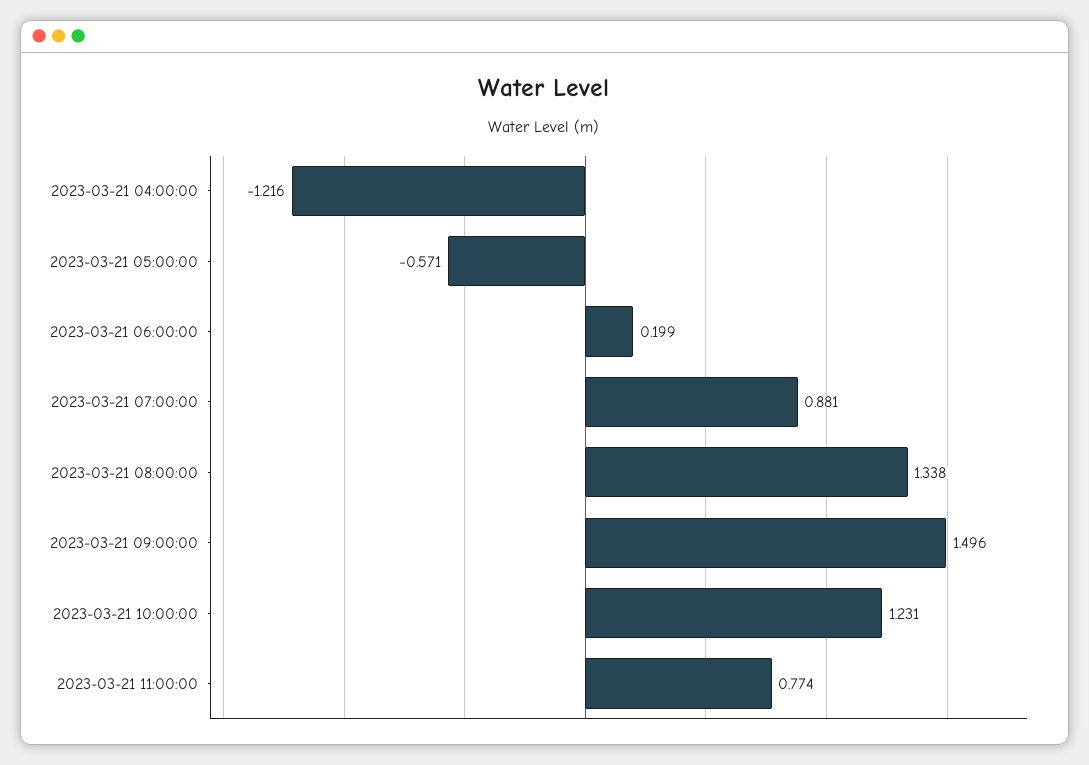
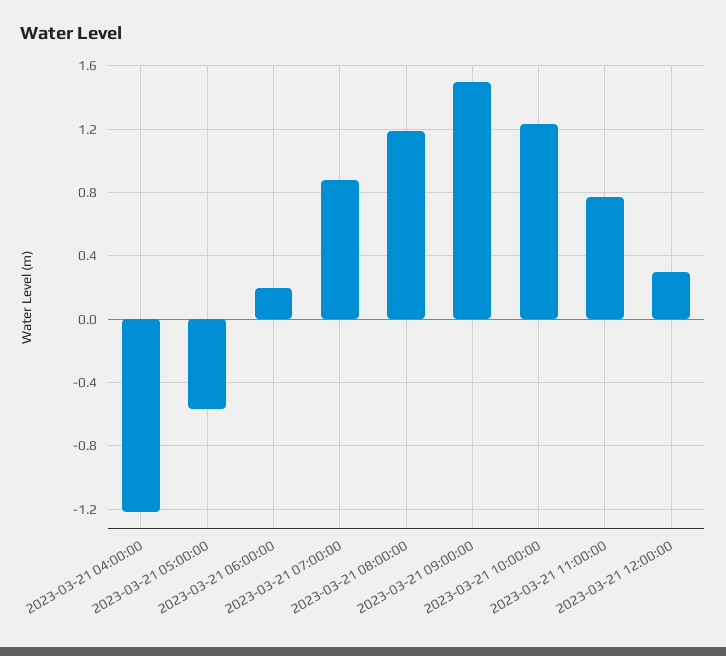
2023-03-21 08:00:00: 1.338 -> 1.2
2023-03-21 12:00:00: none -> 0.3

